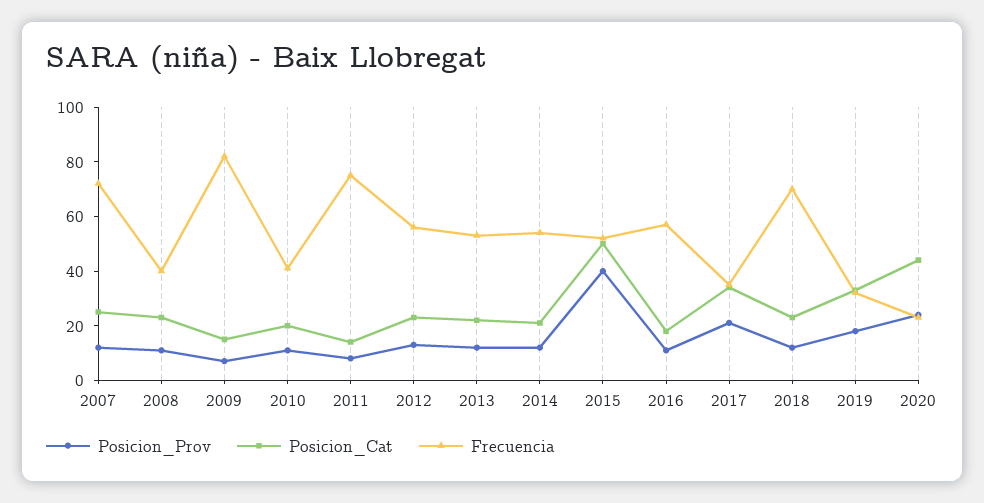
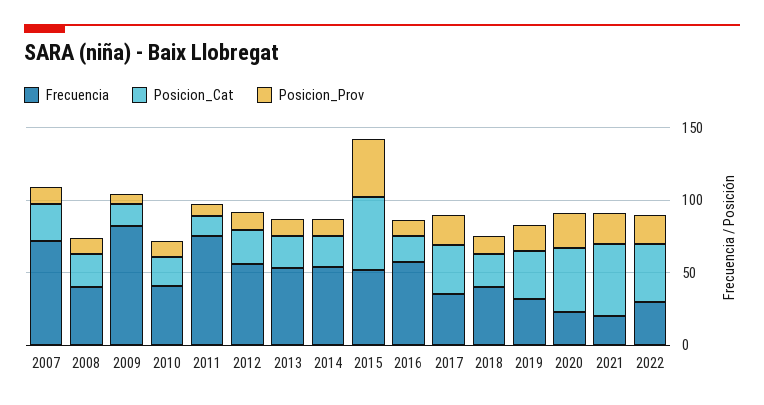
Frecuencia, 2018: 70 -> 40
Frecuencia, 2021: none -> 20
Posicion_Cat, 2021: none -> 50
Posicion_Prov, 2021: none -> 20
Frecuencia, 2022: none -> 30
Posicion_Cat, 2022: none -> 40
Posicion_Prov, 2022: none -> 20

